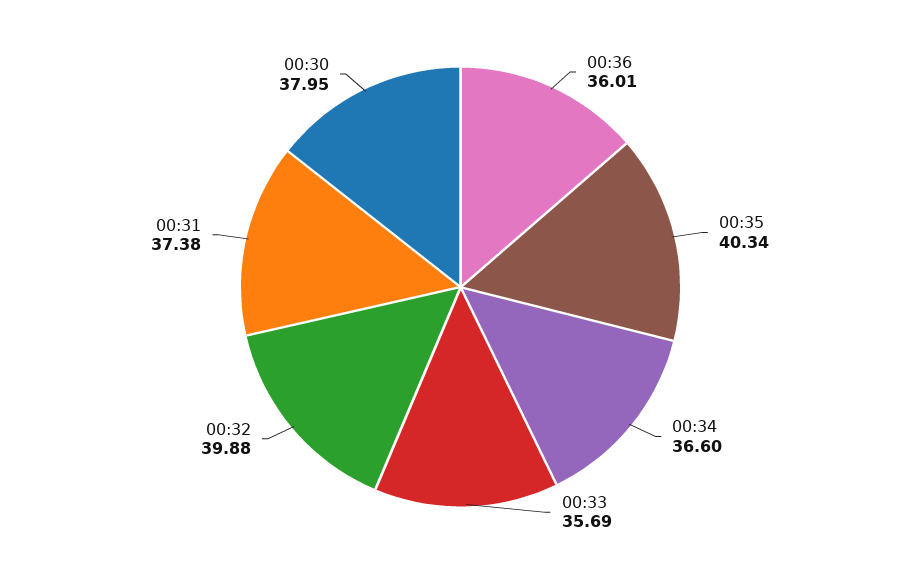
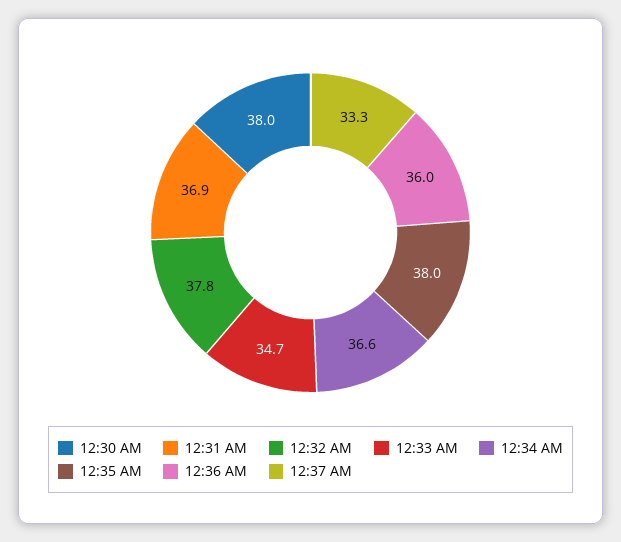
00:35: 40.34 -> 38
00:33: 35.69 -> 34.7
00:32: 39.88 -> 37.8
00:31: 37.38 -> 36.9
12:37 AM: none -> 33.3

